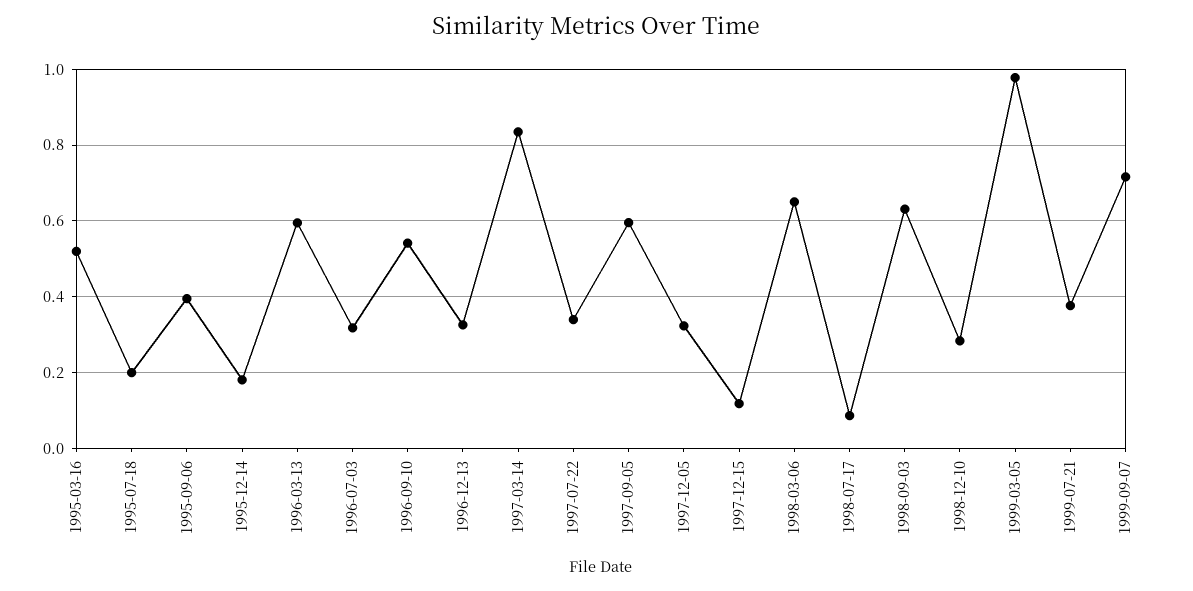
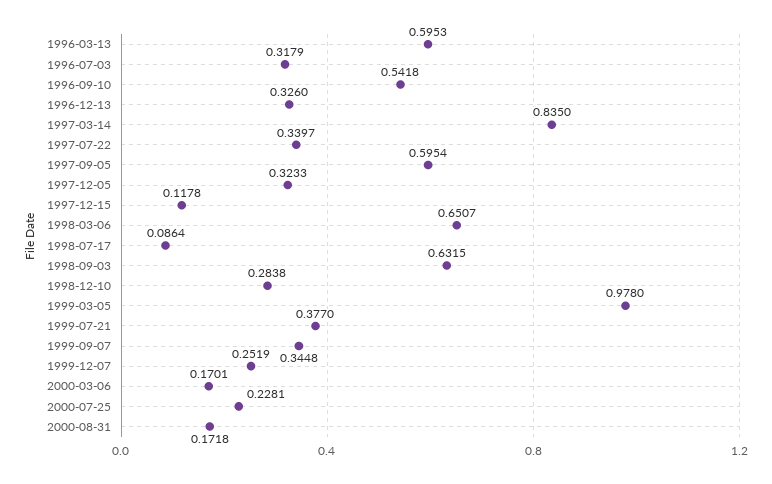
1995-03-16: 0.52 -> none
1995-07-18: 0.2 -> none
1995-09-06: 0.4 -> none
1995-12-14: 0.18 -> none
1999-09-07: 0.72 -> 0.3448
1999-12-07: none -> 0.2519
2000-03-06: none -> 0.1701
2000-07-25: none -> 0.2281
2000-08-31: none -> 0.1718

